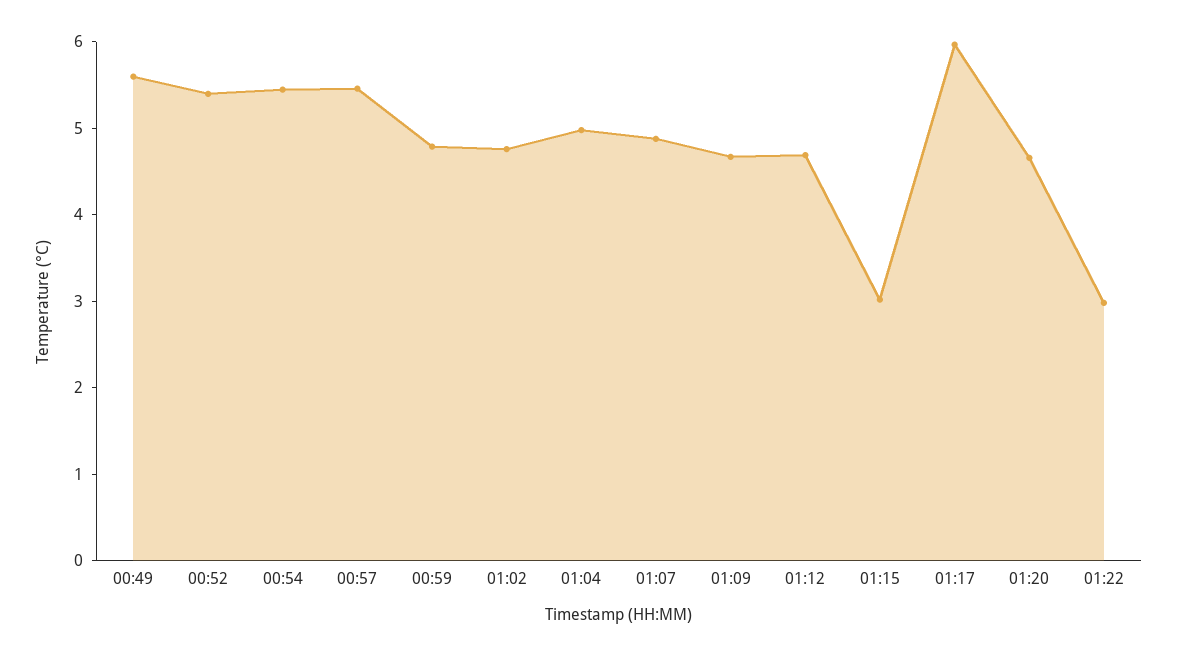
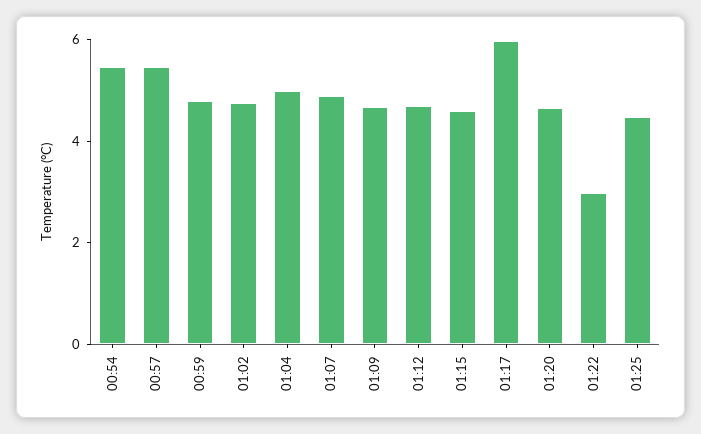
00:49: 5.6 -> none
00:52: 5.4 -> none
01:15: 3 -> 4.5
01:25: none -> 4.5

